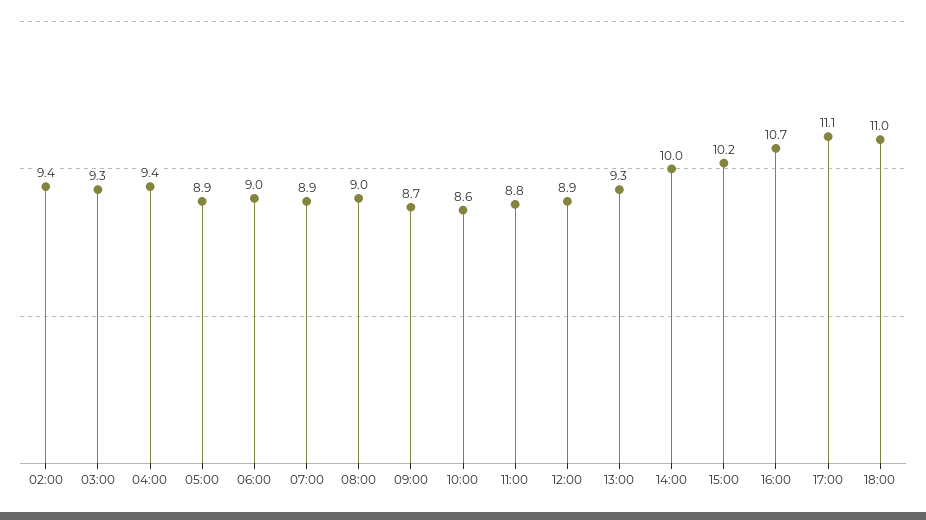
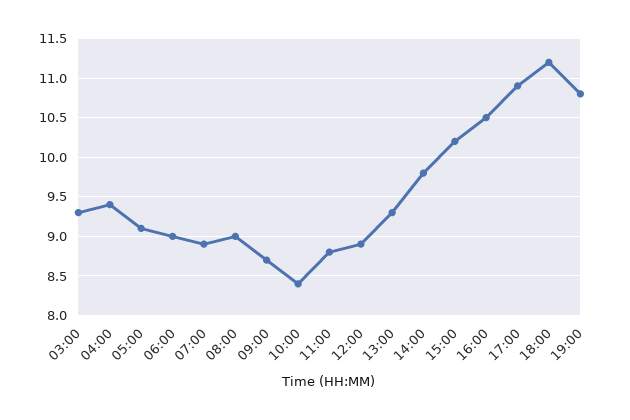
02:00: 9.4 -> none
05:00: 8.9 -> 9.1
10:00: 8.6 -> 8.4
14:00: 10 -> 9.8
16:00: 10.7 -> 10.5
17:00: 11.1 -> 10.9
18:00: 11 -> 11.2
19:00: none -> 10.8

